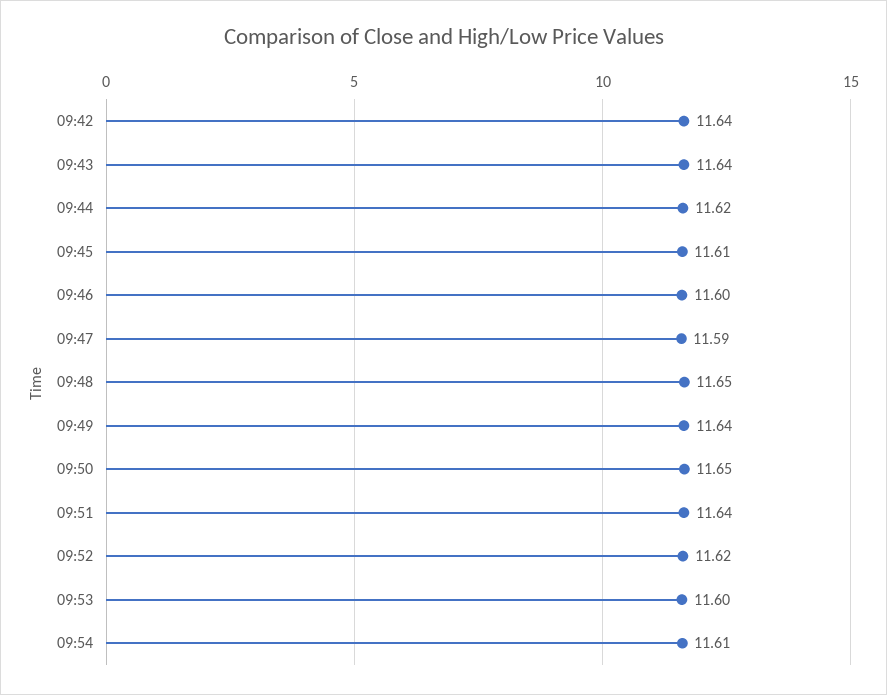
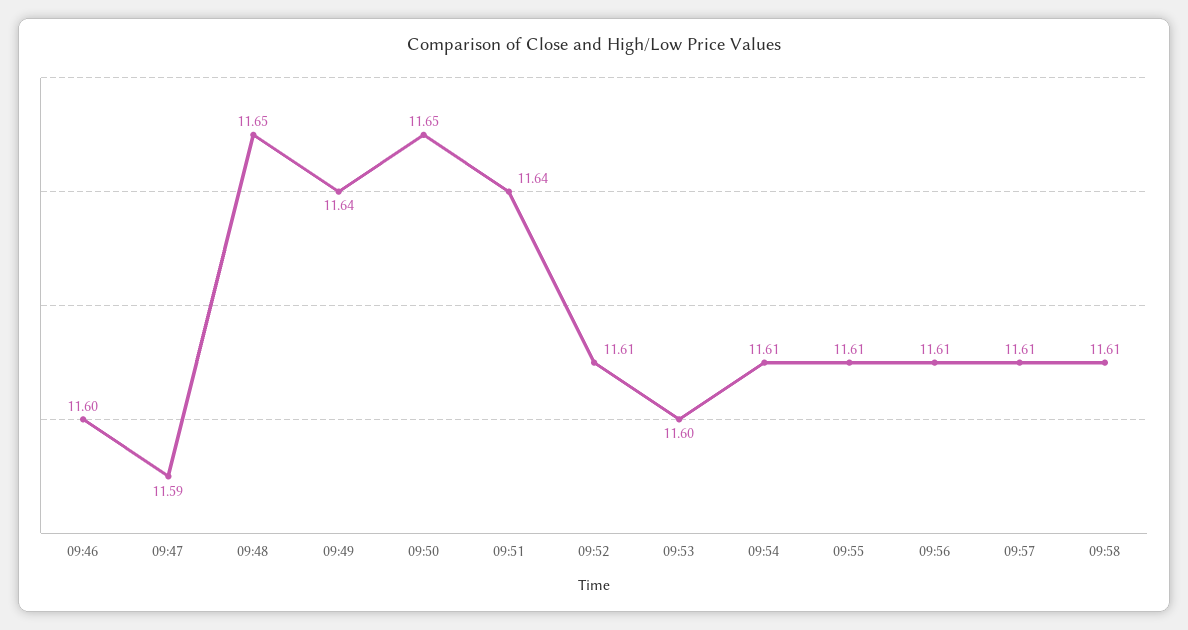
09:42: 11.64 -> none
09:43: 11.64 -> none
09:44: 11.62 -> none
09:45: 11.61 -> none
09:52: 11.62 -> 11.61
09:55: none -> 11.61
09:56: none -> 11.61
09:57: none -> 11.61
09:58: none -> 11.61

